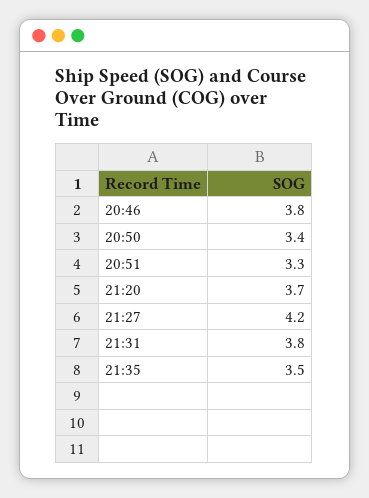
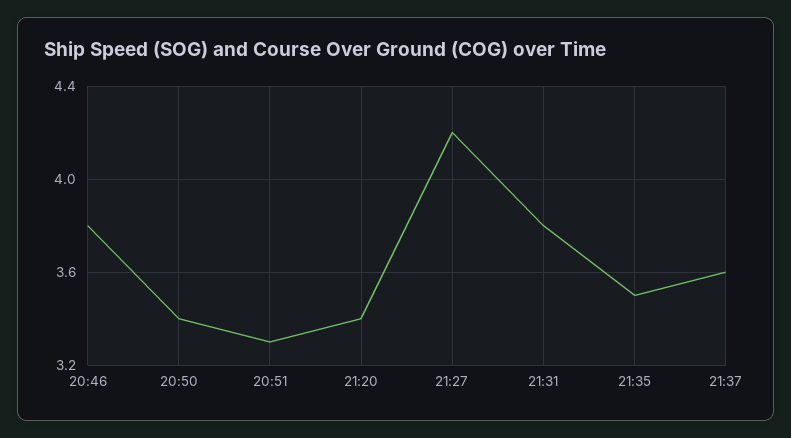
21:20: 3.7 -> 3.4
21:37: none -> 3.6

